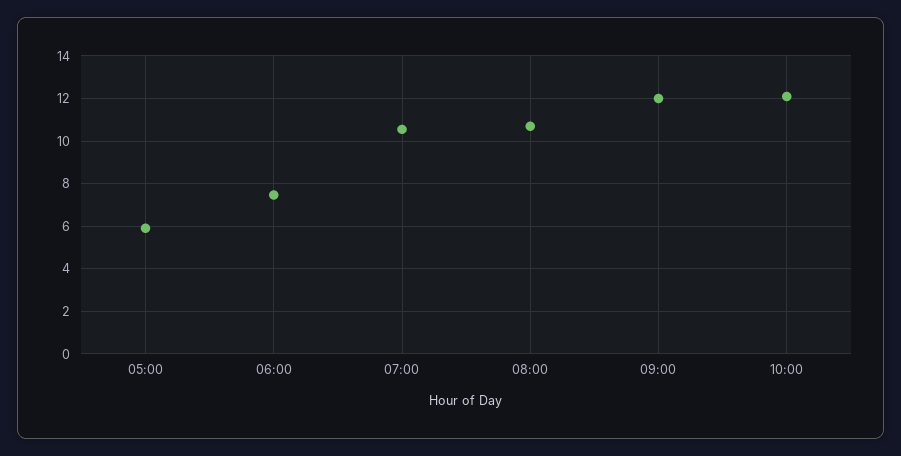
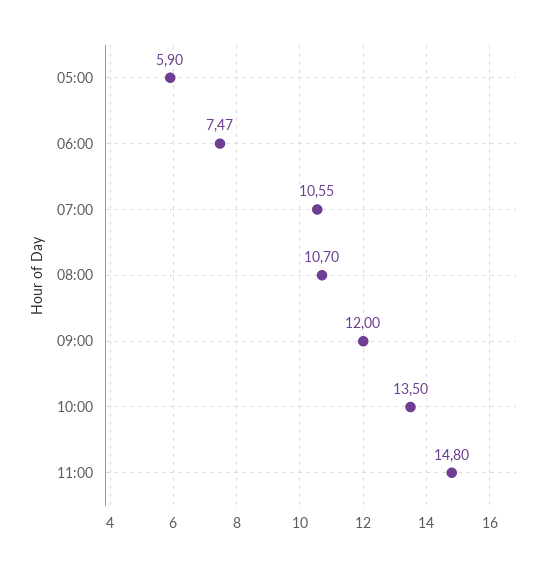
10:00: 12 -> 13.5
11:00: none -> 14.8

